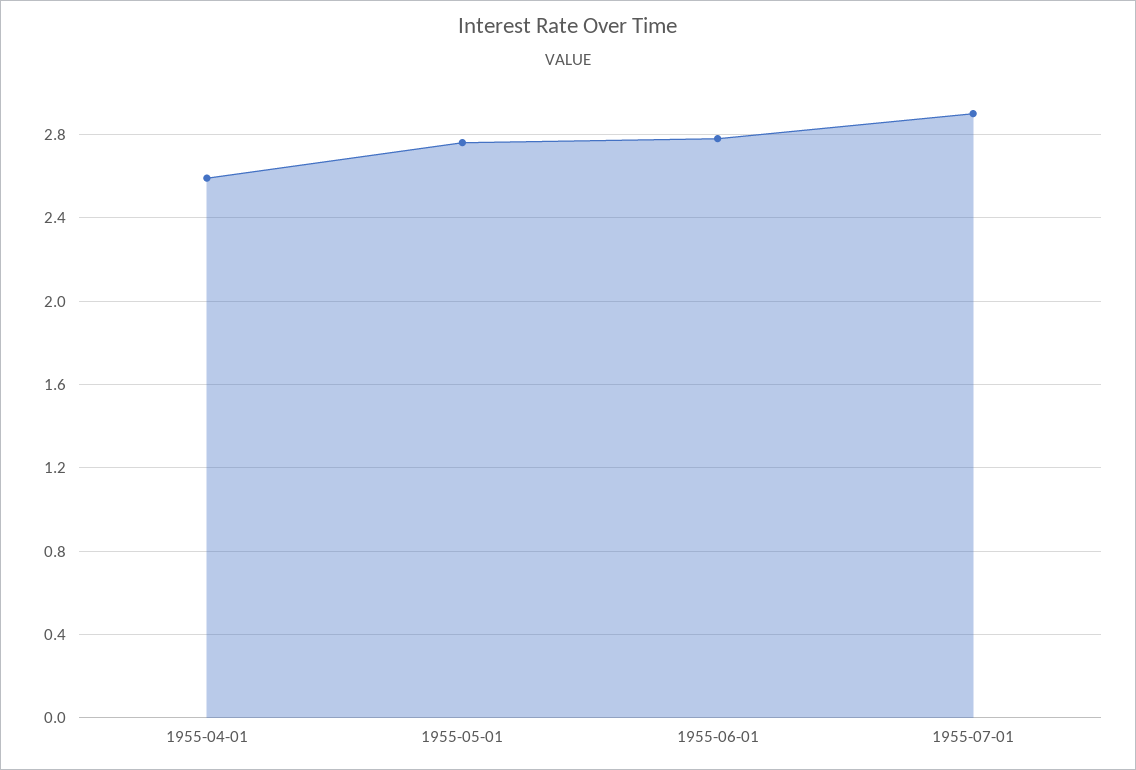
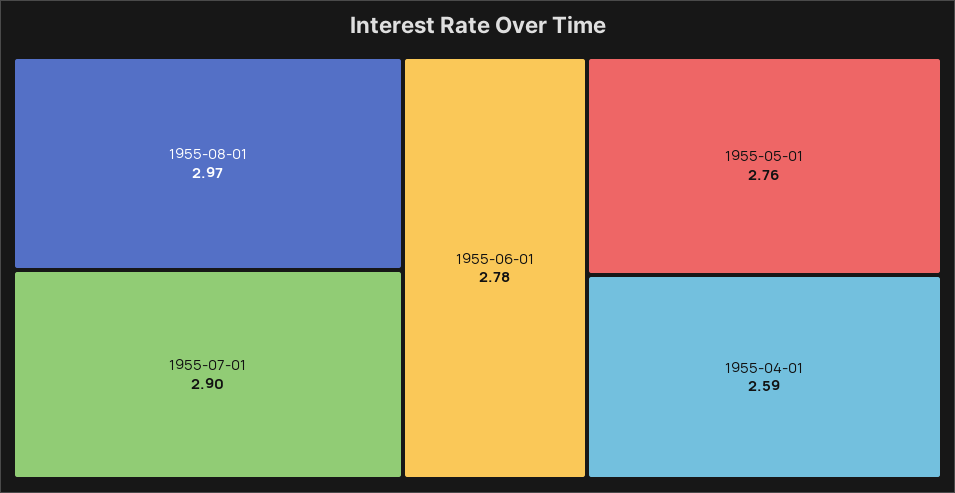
1955-08-01: none -> 2.97

